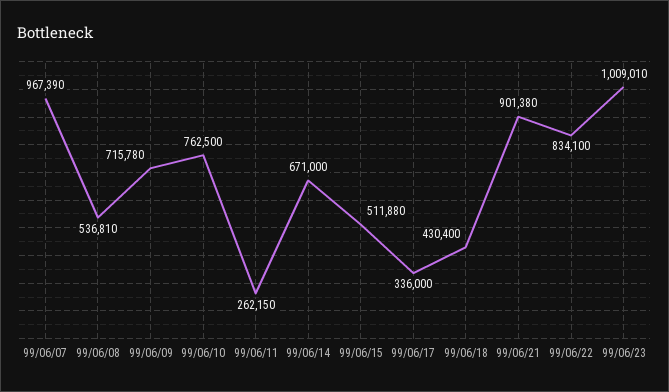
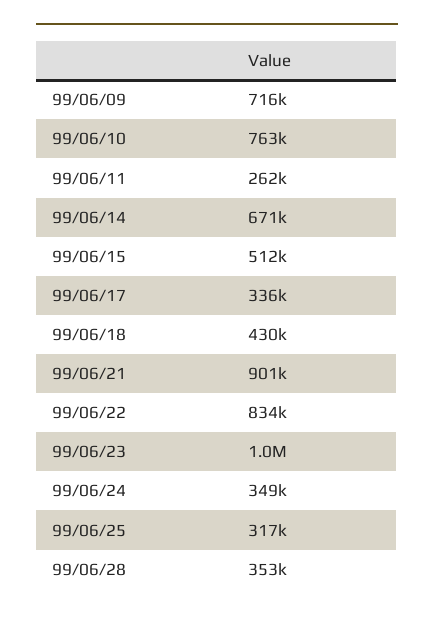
99/06/07: 967390 -> none
99/06/08: 536810 -> none
99/06/24: none -> 349000
99/06/25: none -> 317000
99/06/28: none -> 353000

